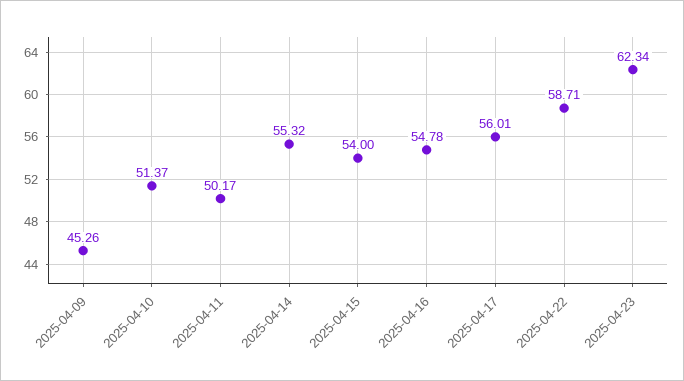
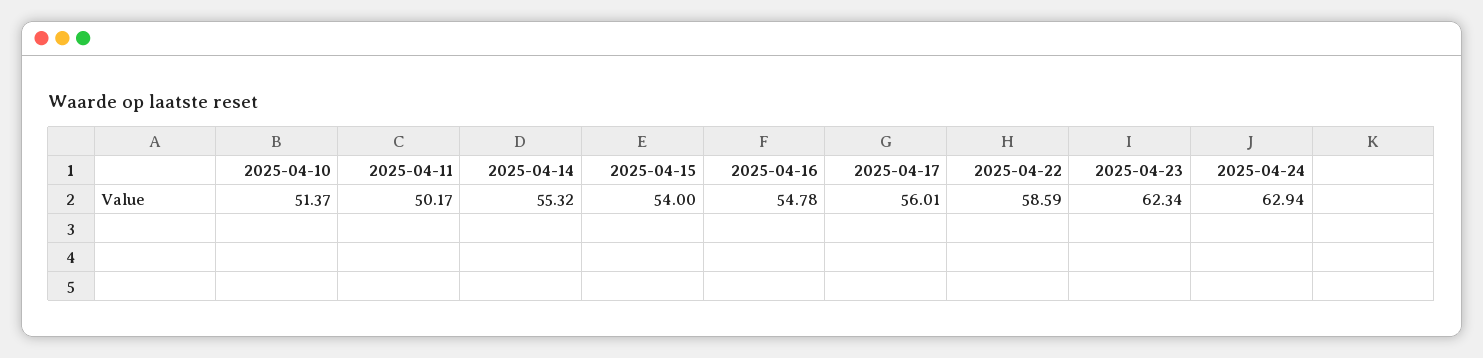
2025-04-09: 45.26 -> none
2025-04-22: 58.71 -> 58.59
2025-04-24: none -> 62.94

